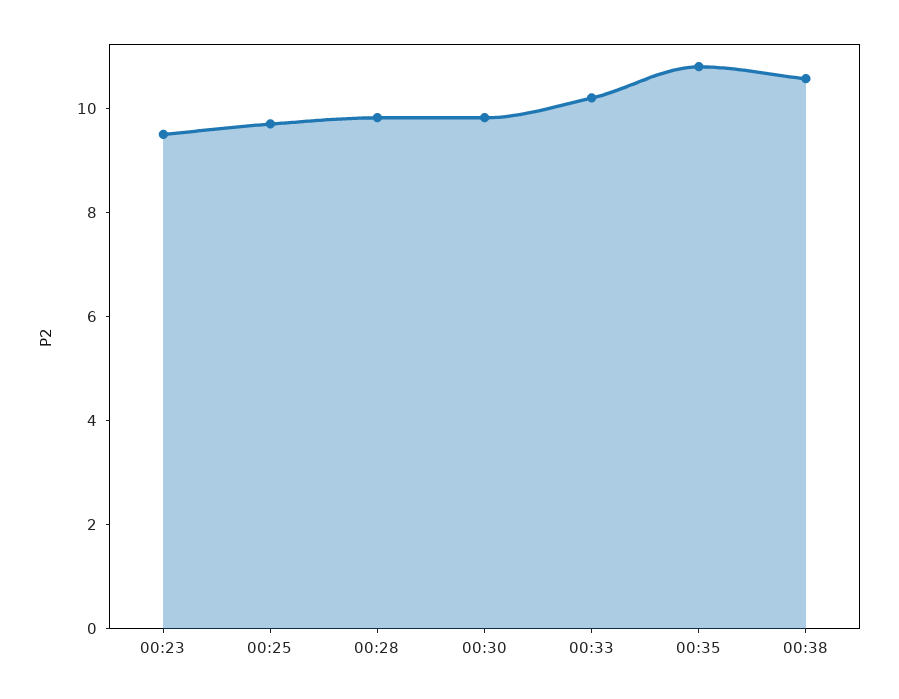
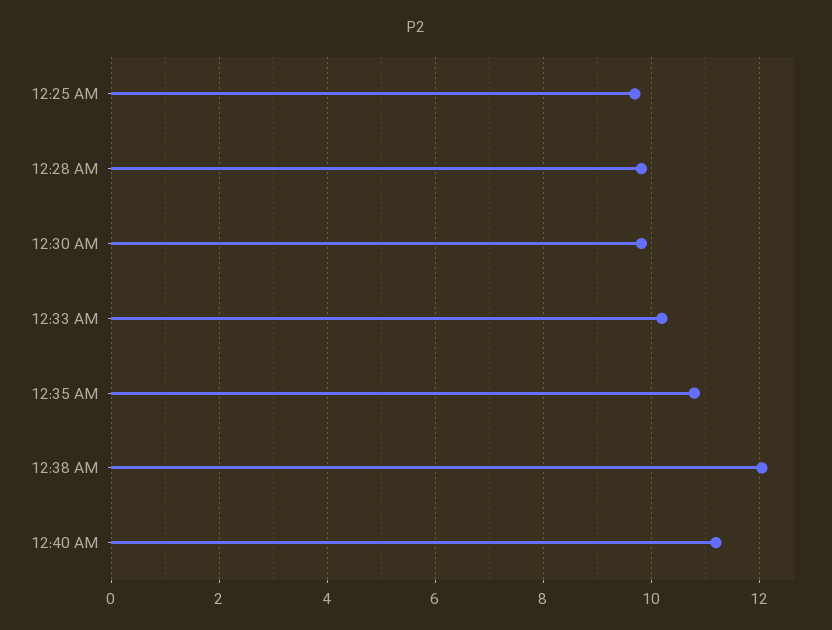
00:23: 9.5 -> none
00:38: 10.5 -> 12
12:40 AM: none -> 11.2

